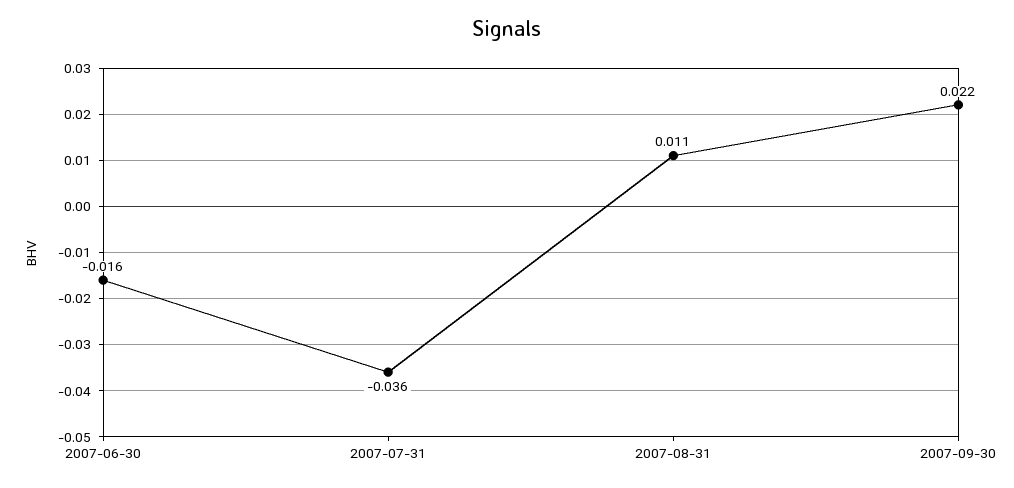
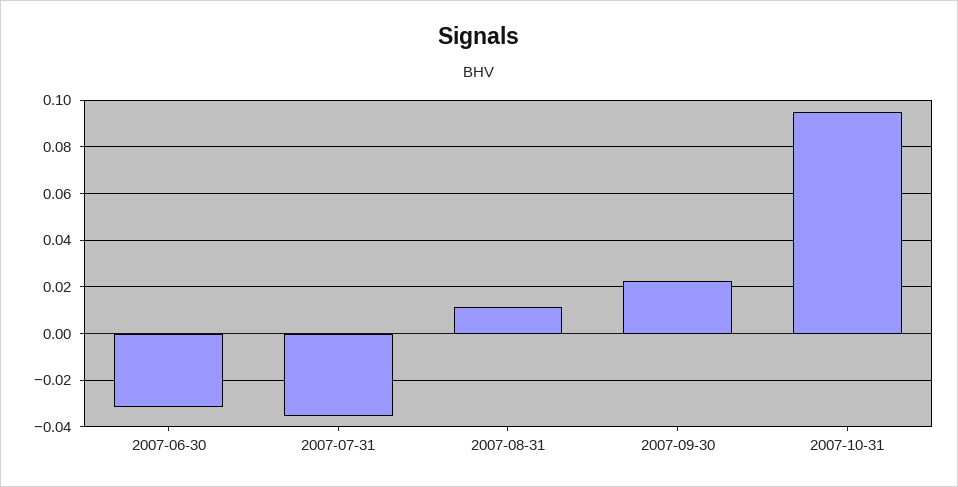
2007-06-30: -0.016 -> -0.03
2007-10-31: none -> 0.095

